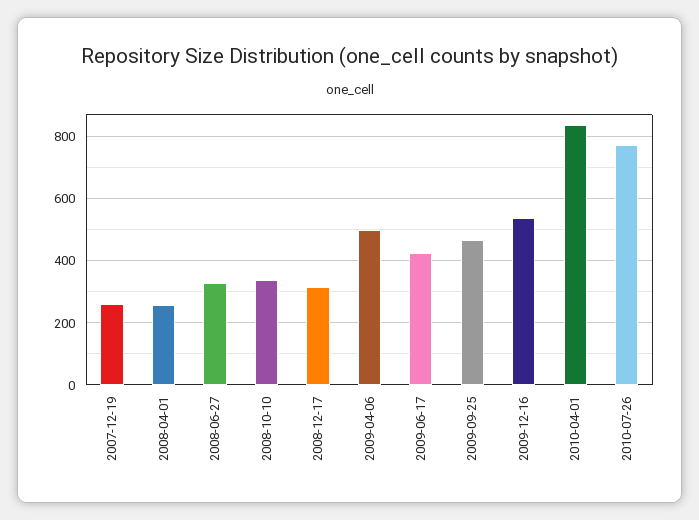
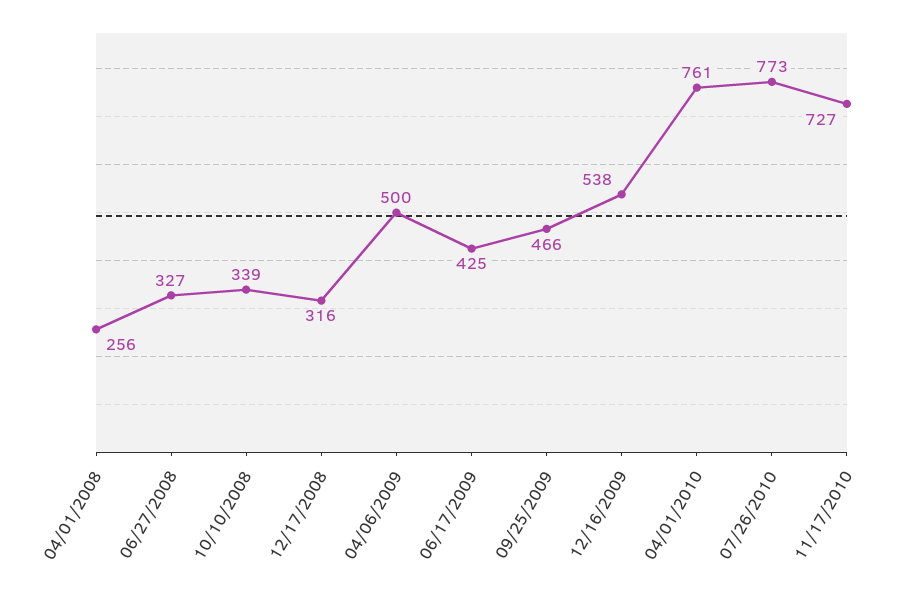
2007-12-19: 260 -> none
2010-04-01: 840 -> 761
11/17/2010: none -> 727

